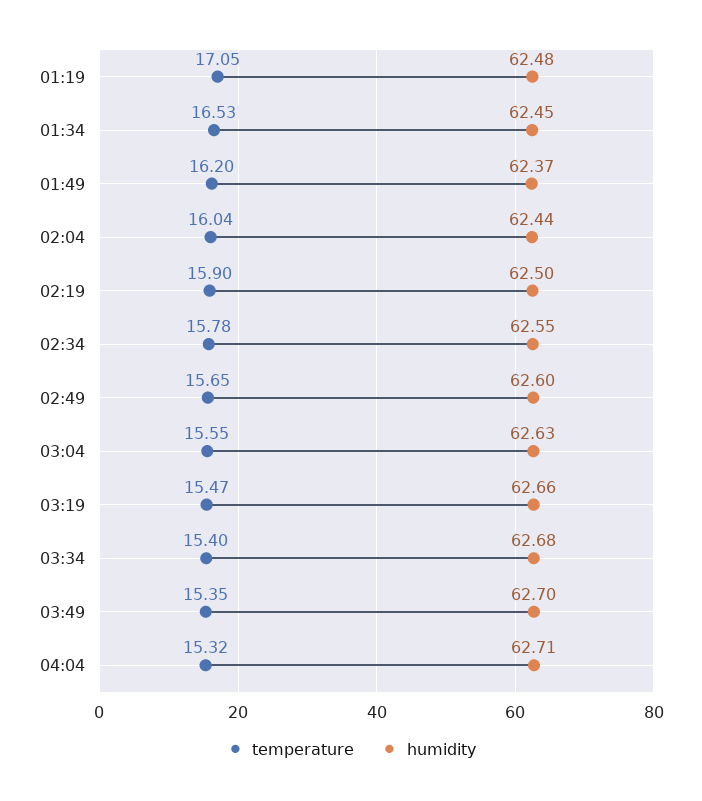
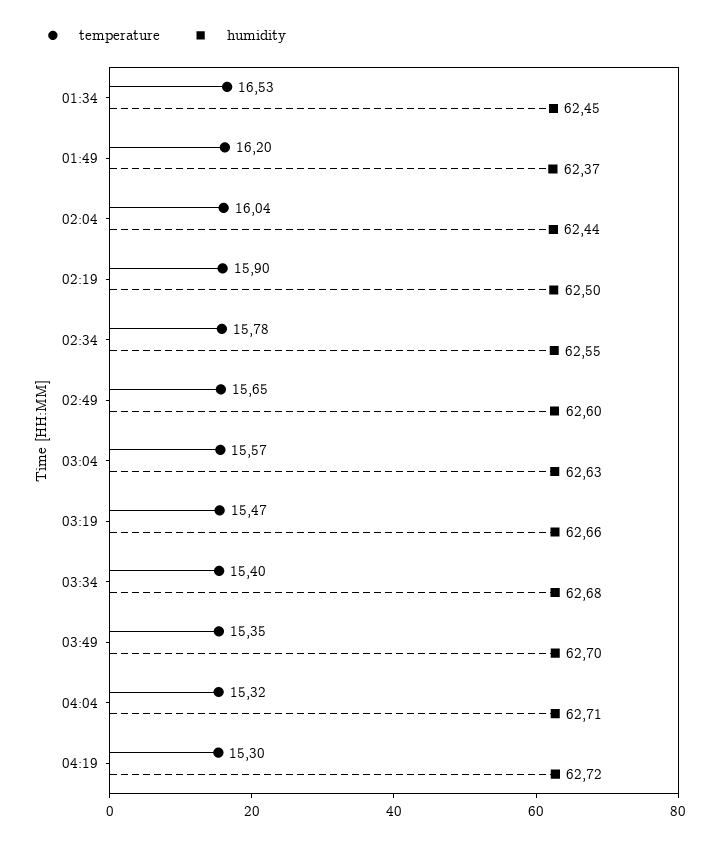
temperature, 01:19: 17.05 -> none
humidity, 01:19: 62.48 -> none
temperature, 03:04: 15.55 -> 15.57
temperature, 04:19: none -> 15.3
humidity, 04:19: none -> 62.72

